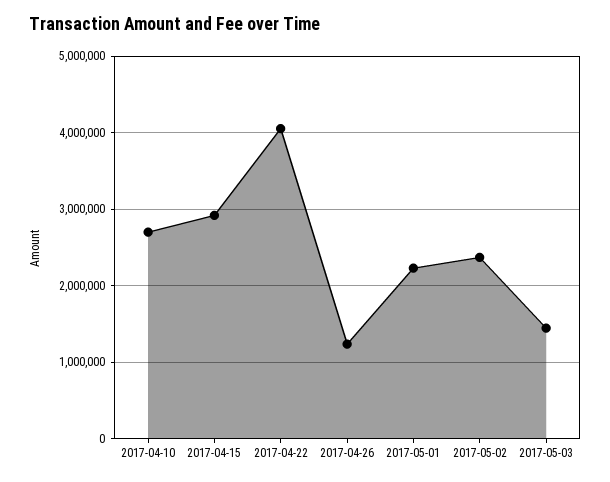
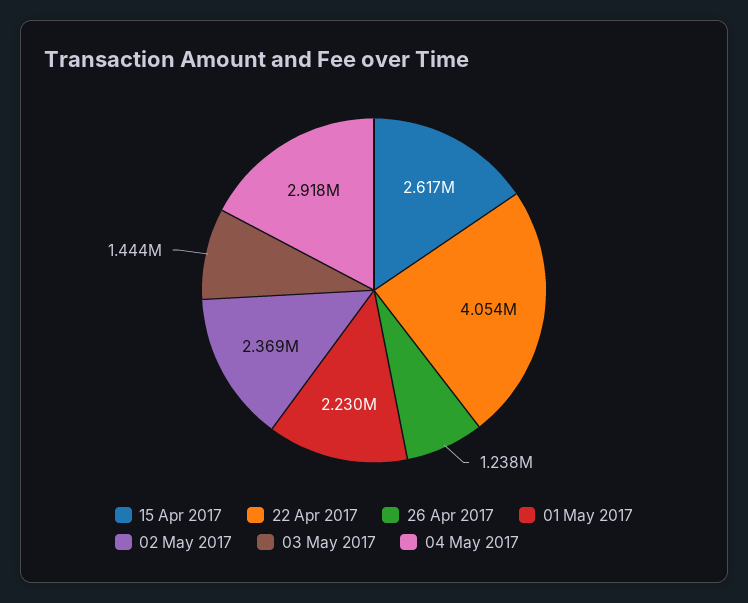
2017-04-10: 2700000 -> none
2017-04-15: 2900000 -> 2617000
04 May 2017: none -> 2918000

